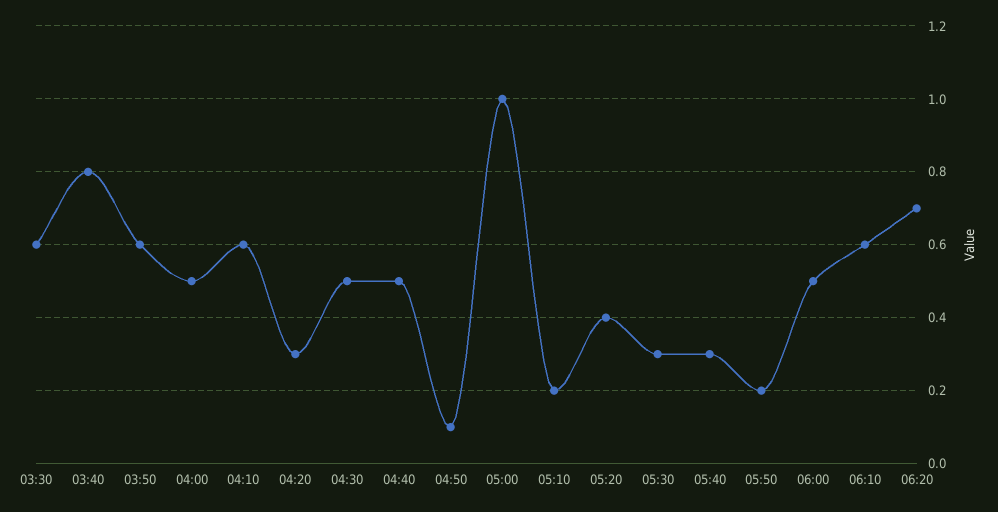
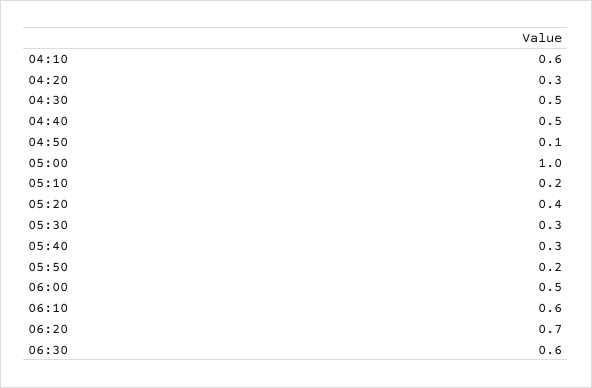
03:30: 0.6 -> none
03:40: 0.8 -> none
03:50: 0.6 -> none
04:00: 0.5 -> none
06:30: none -> 0.6

